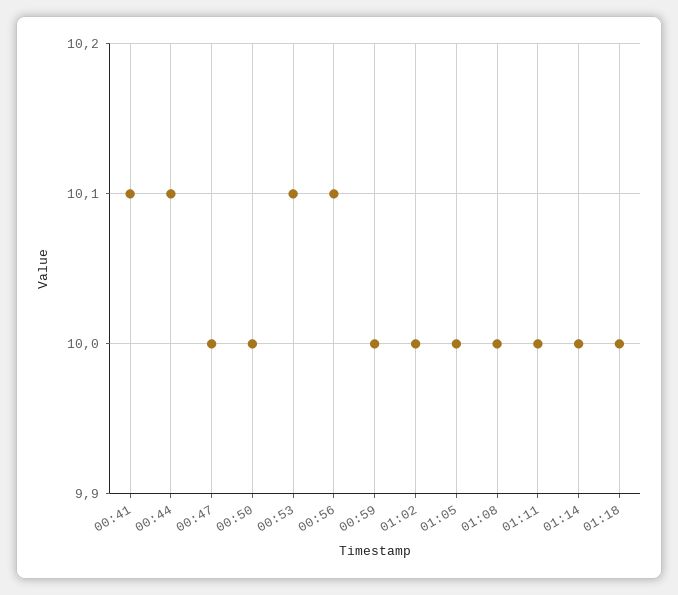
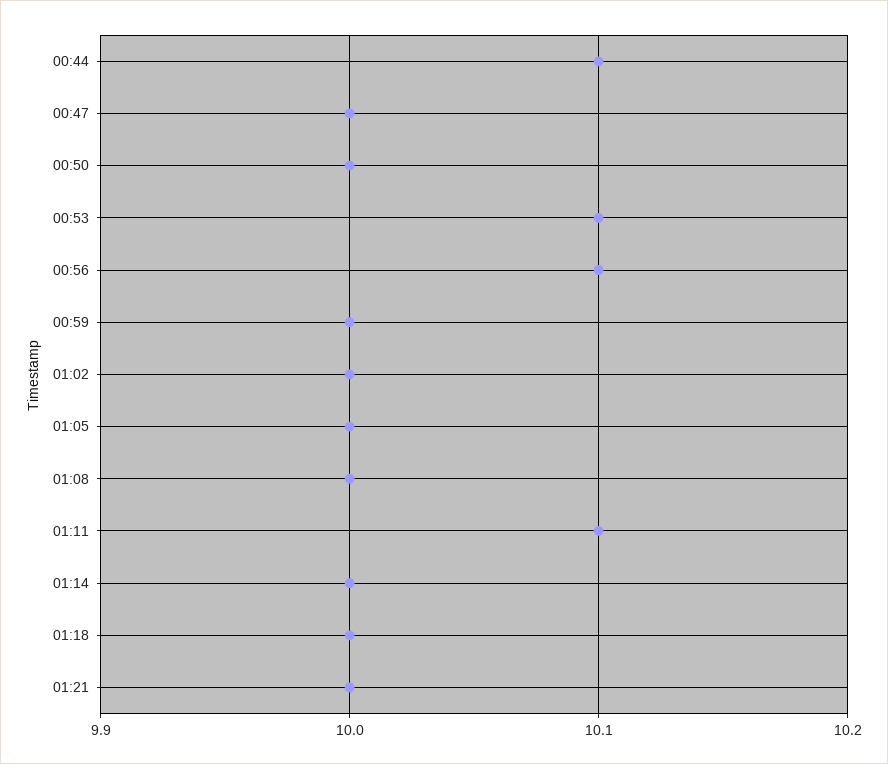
00:41: 10.1 -> none
01:11: 10 -> 10.1
01:21: none -> 10

